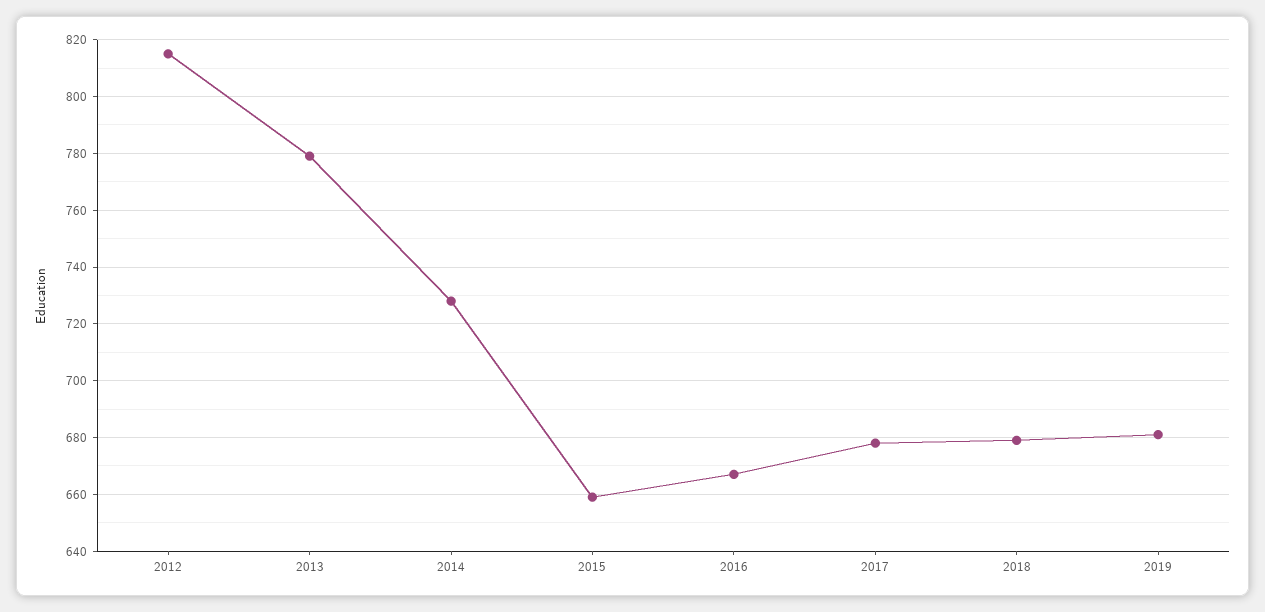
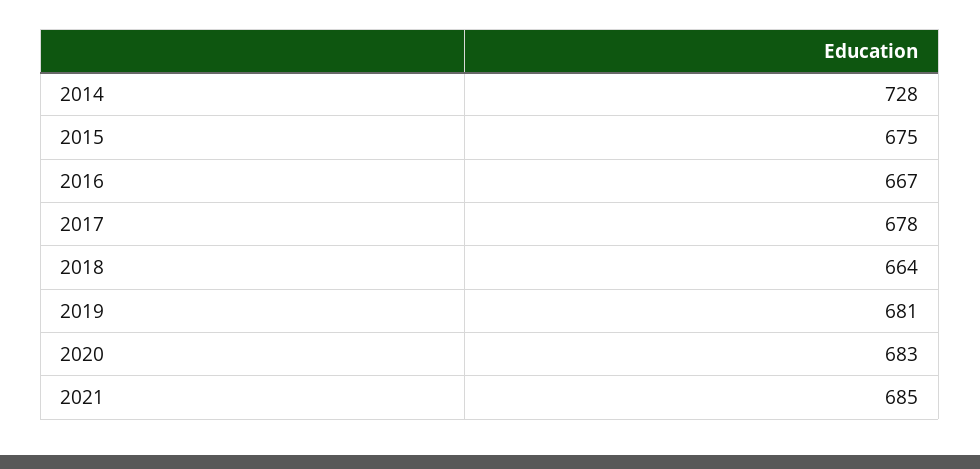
2012: 815 -> none
2013: 780 -> none
2015: 660 -> 675
2018: 680 -> 664
2020: none -> 683
2021: none -> 685

